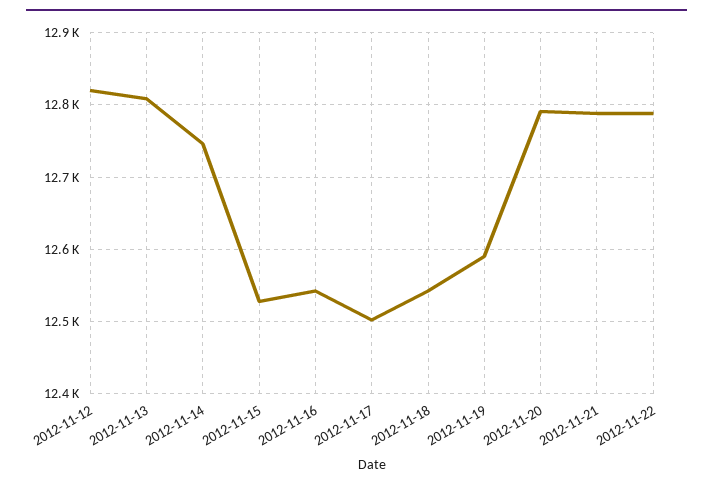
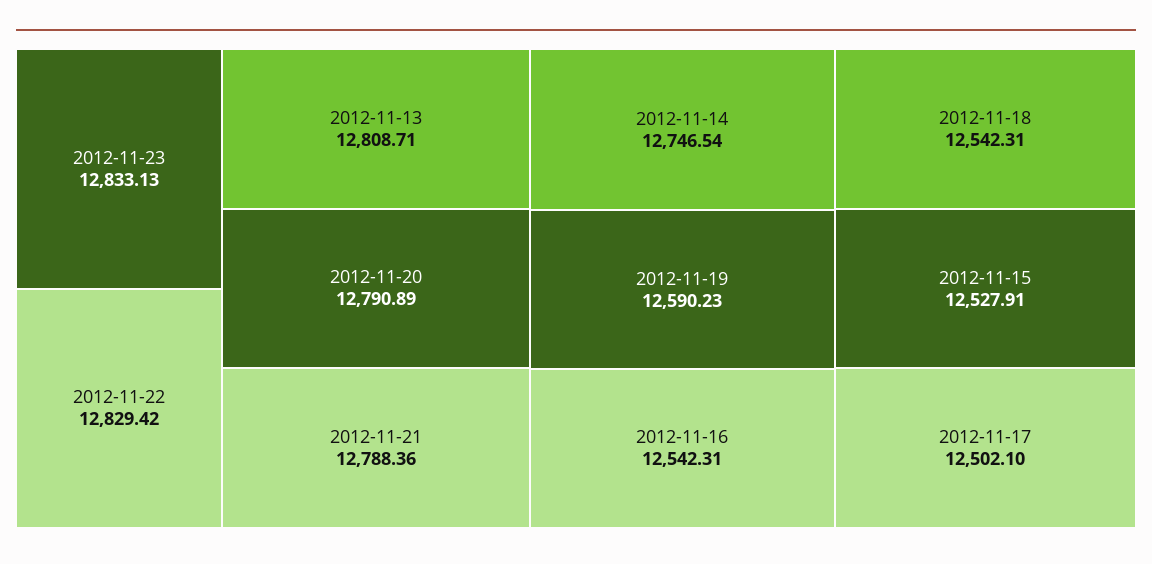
2012-11-12: 12820 -> none
2012-11-22: 12790 -> 12829.42
2012-11-23: none -> 12833.13

